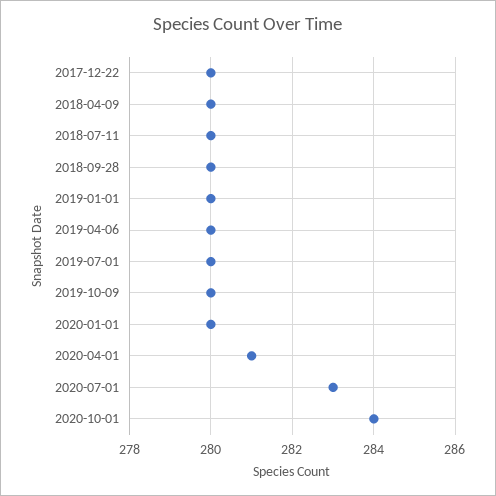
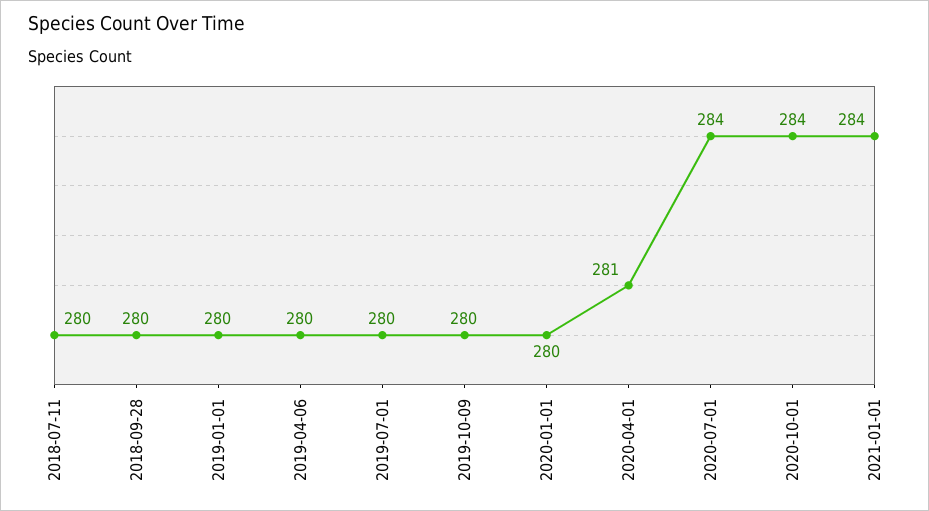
2017-12-22: 280 -> none
2018-04-09: 280 -> none
2020-07-01: 283 -> 284
2021-01-01: none -> 284

